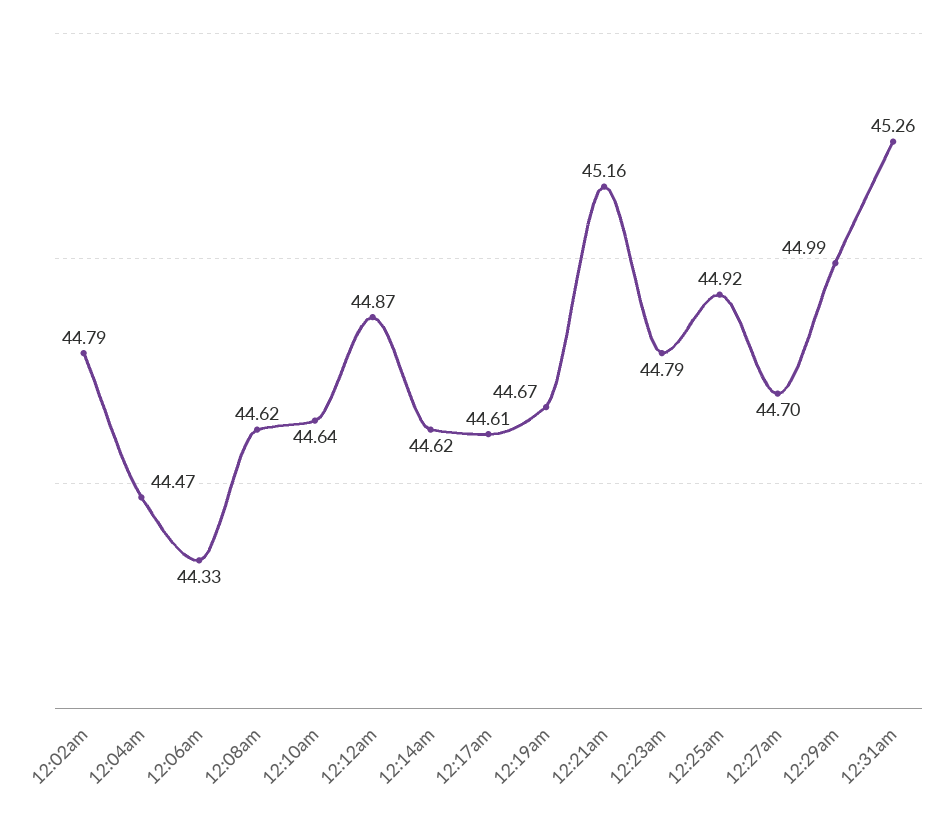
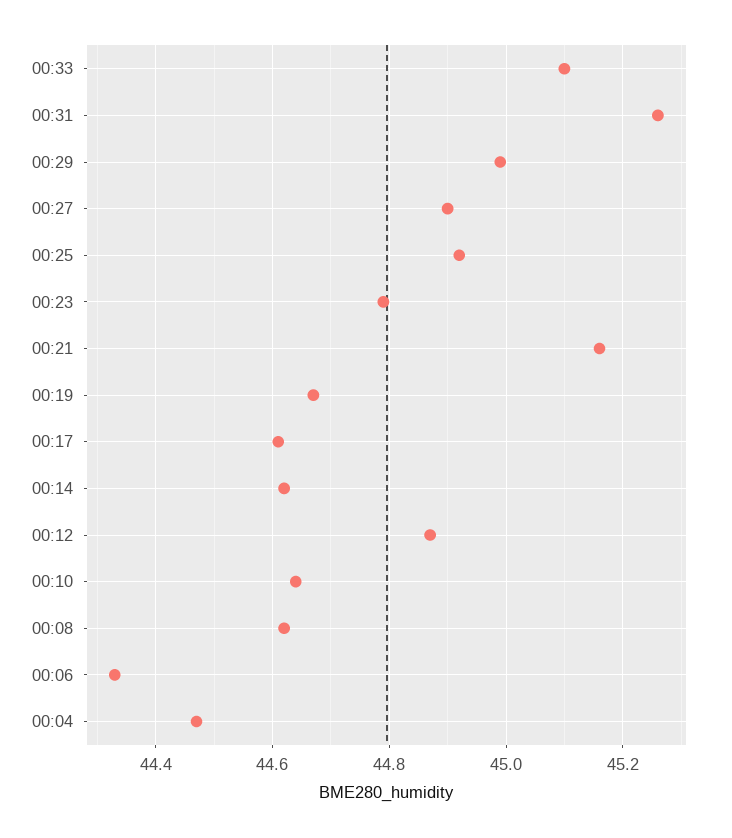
12:02am: 44.79 -> none
12:27am: 44.7 -> 44.9
00:33: none -> 45.1

